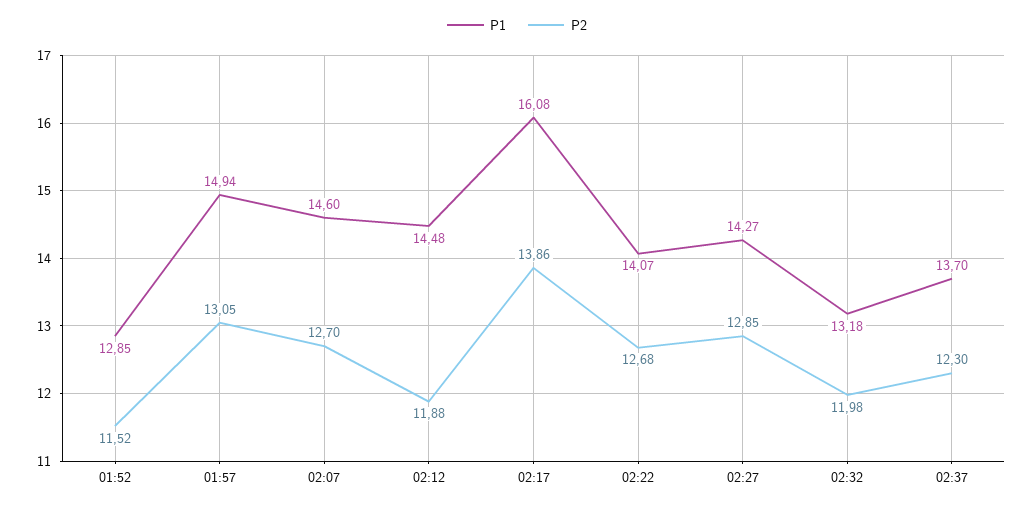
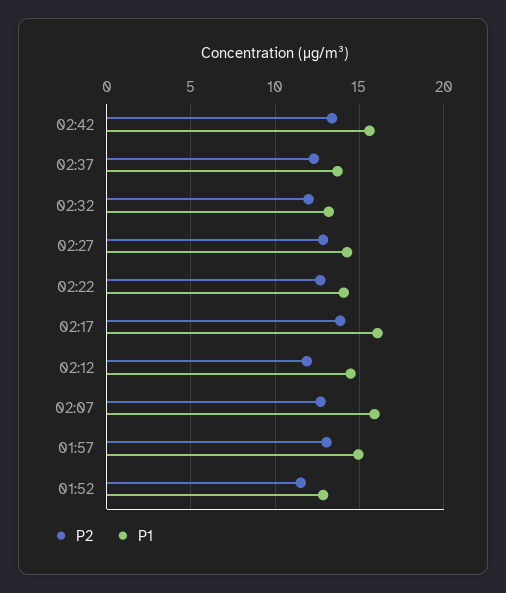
P1, 02:07: 14.6 -> 16
P2, 02:42: none -> 13.5
P1, 02:42: none -> 15.5

